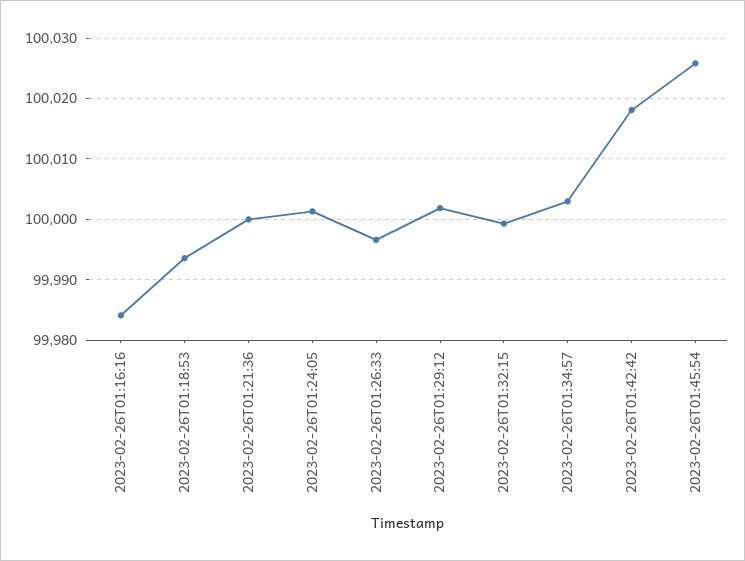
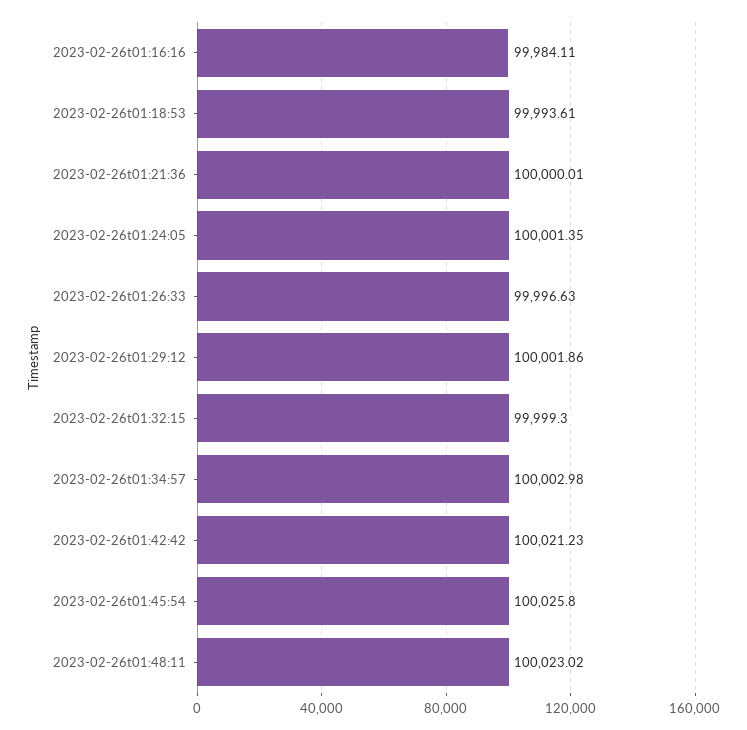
2023-02-26T01:42:42: 100018 -> 100021.23
2023-02-26t01:48:11: none -> 100023.02

